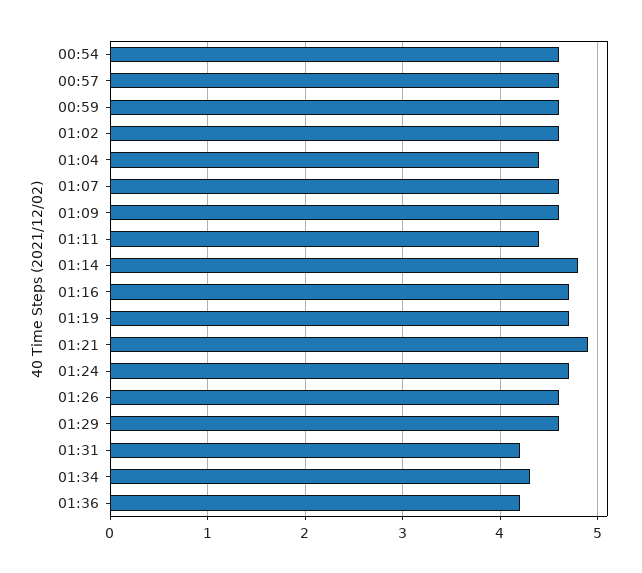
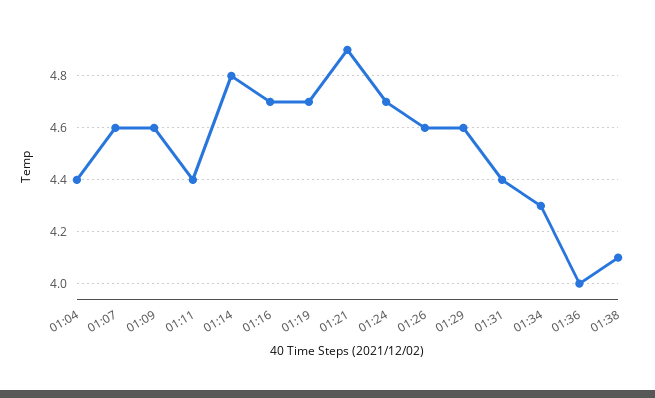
00:54: 4.6 -> none
00:57: 4.6 -> none
00:59: 4.6 -> none
01:02: 4.6 -> none
01:31: 4.2 -> 4.4
01:36: 4.2 -> 4
01:38: none -> 4.1

